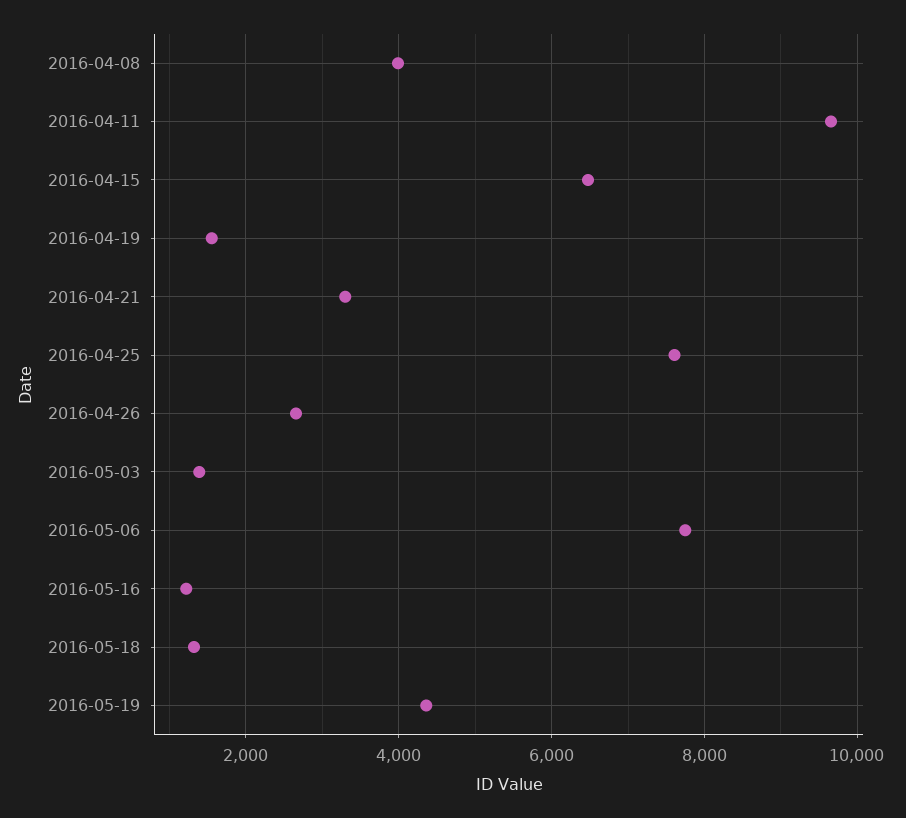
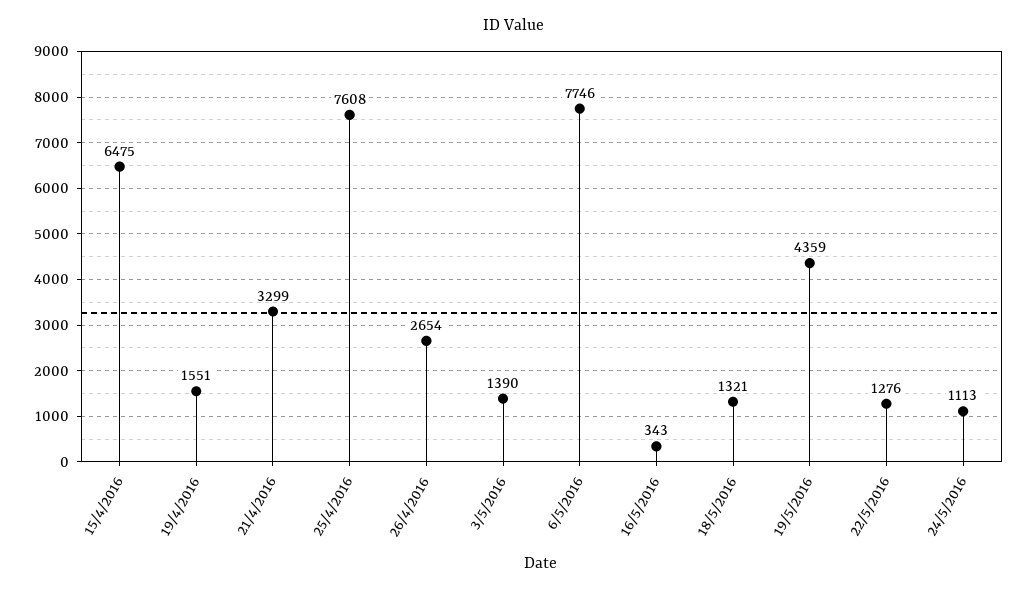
2016-04-08: 4000 -> none
2016-04-11: 9600 -> none
2016-05-16: 1200 -> 343
22/5/2016: none -> 1276
24/5/2016: none -> 1113

